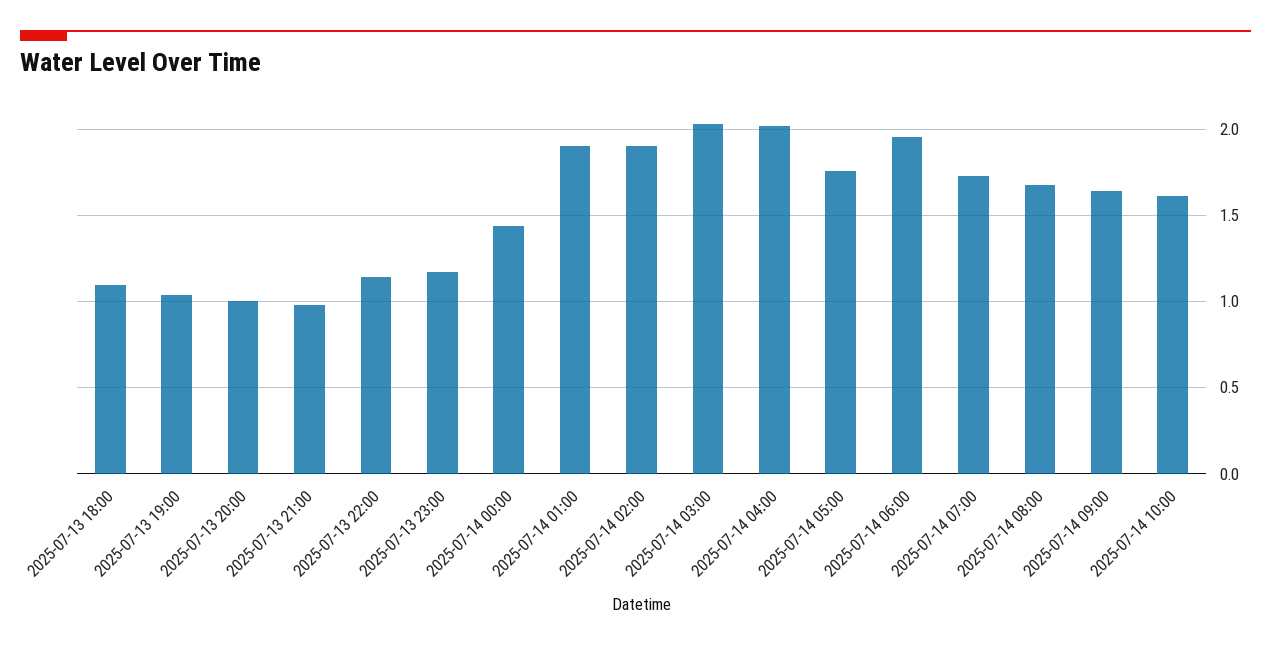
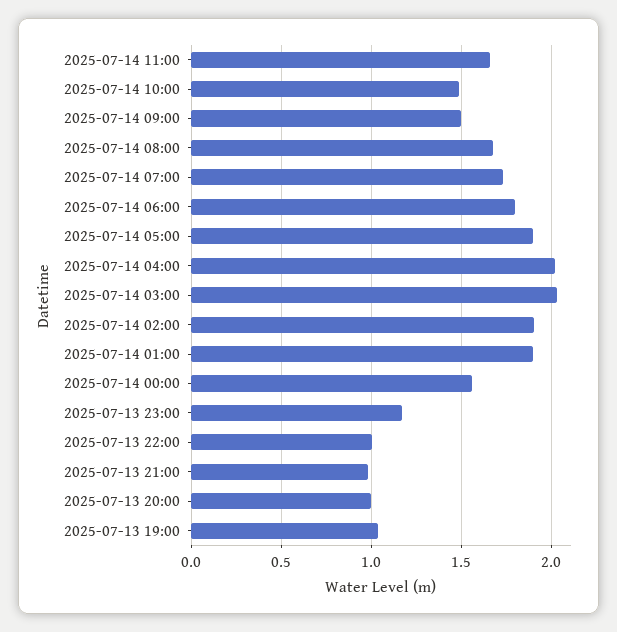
2025-07-13 18:00: 1.1 -> none
2025-07-13 22:00: 1.15 -> 1
2025-07-14 00:00: 1.45 -> 1.55
2025-07-14 05:00: 1.75 -> 1.9
2025-07-14 06:00: 1.95 -> 1.8
2025-07-14 09:00: 1.65 -> 1.5
2025-07-14 10:00: 1.6 -> 1.5
2025-07-14 11:00: none -> 1.65

